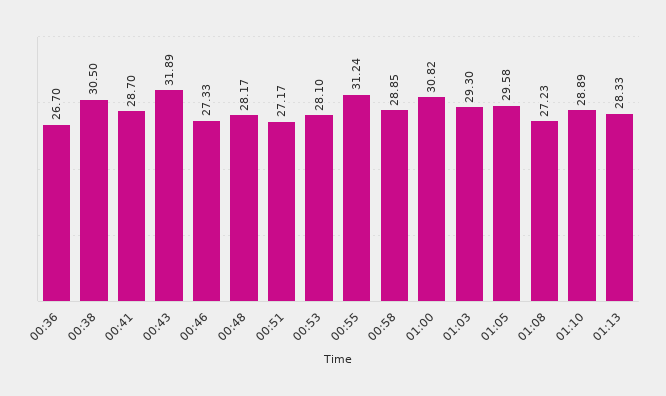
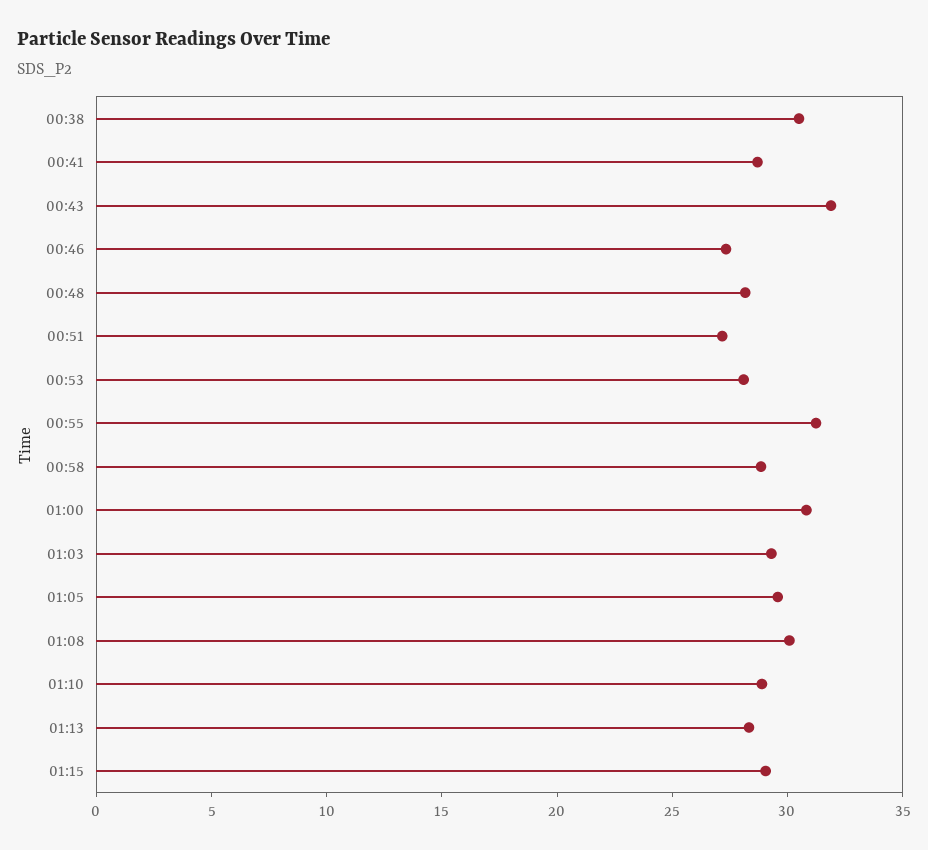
00:36: 26.7 -> none
01:08: 27.23 -> 30
01:15: none -> 29

